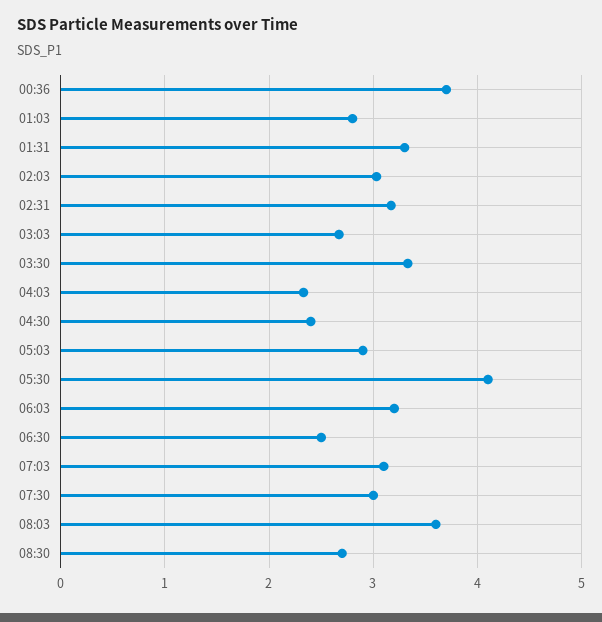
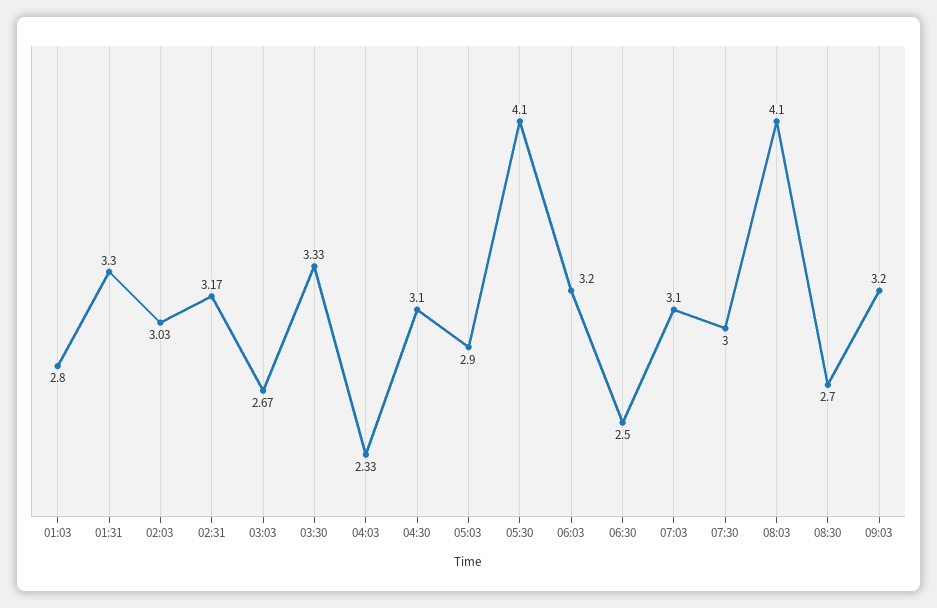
00:36: 3.7 -> none
04:30: 2.4 -> 3.1
08:03: 3.6 -> 4.1
09:03: none -> 3.2

